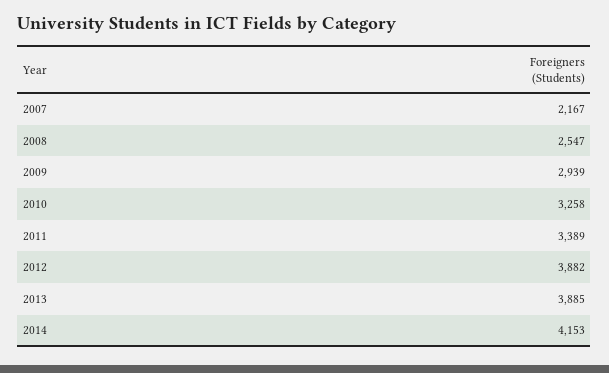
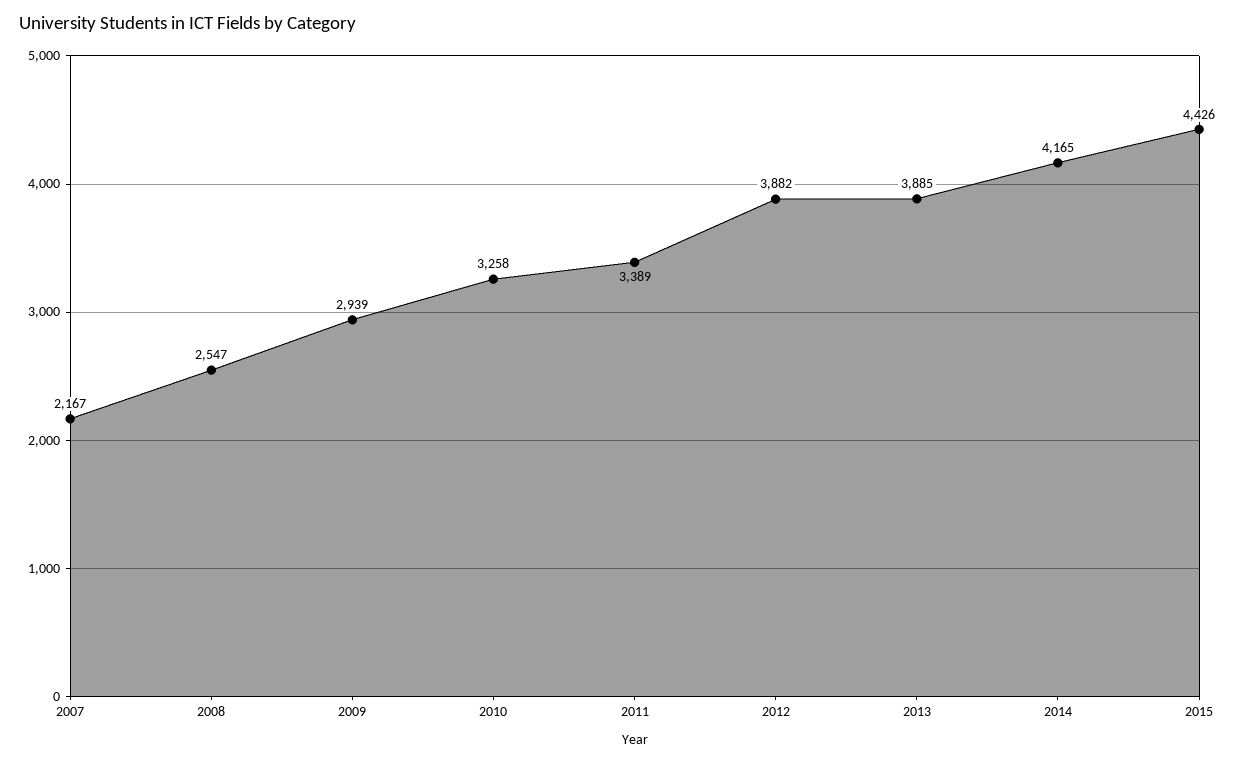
2014: 4153 -> 4165
2015: none -> 4426

